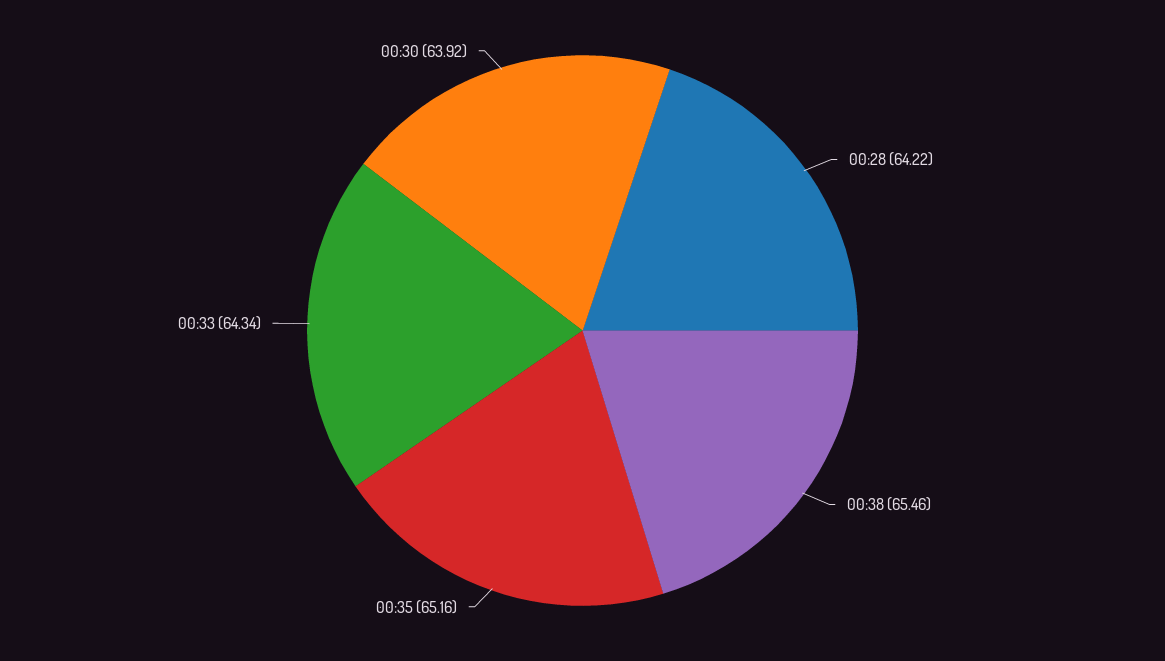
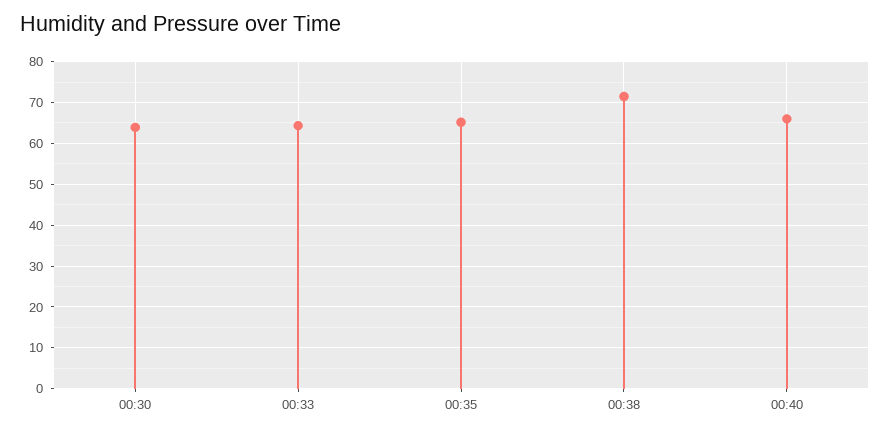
00:28: 64.22 -> none
00:38: 65.46 -> 72
00:40: none -> 66

